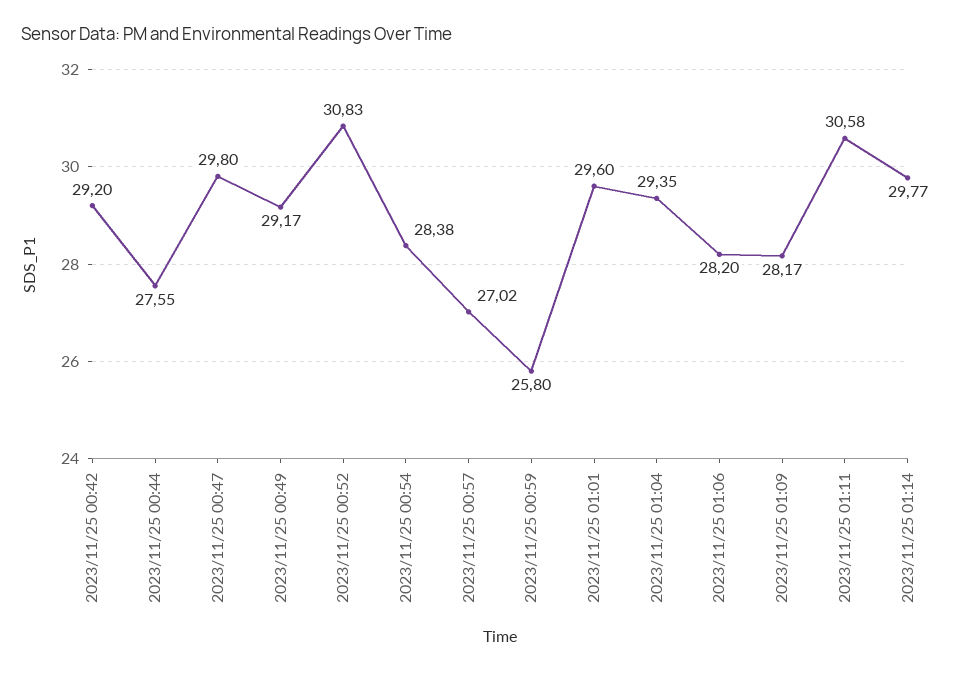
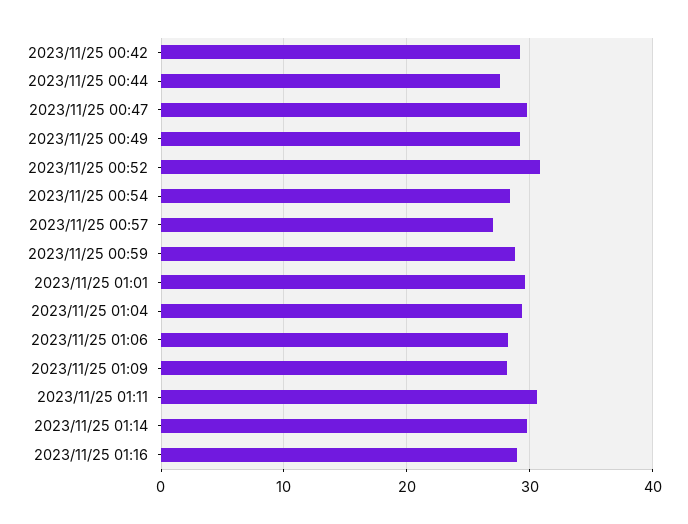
2023/11/25 00:59: 25.8 -> 29
2023/11/25 01:16: none -> 29

